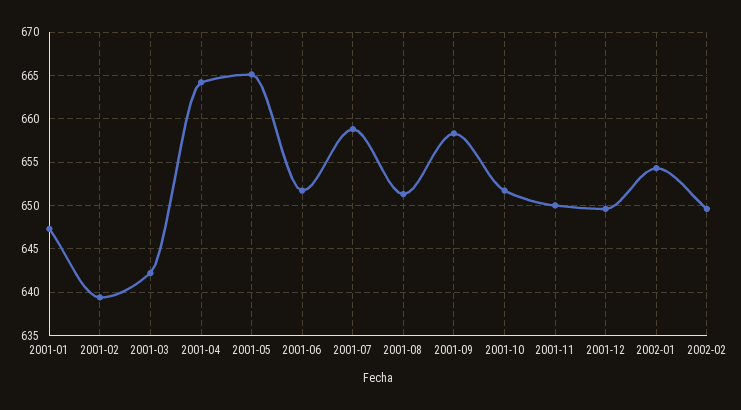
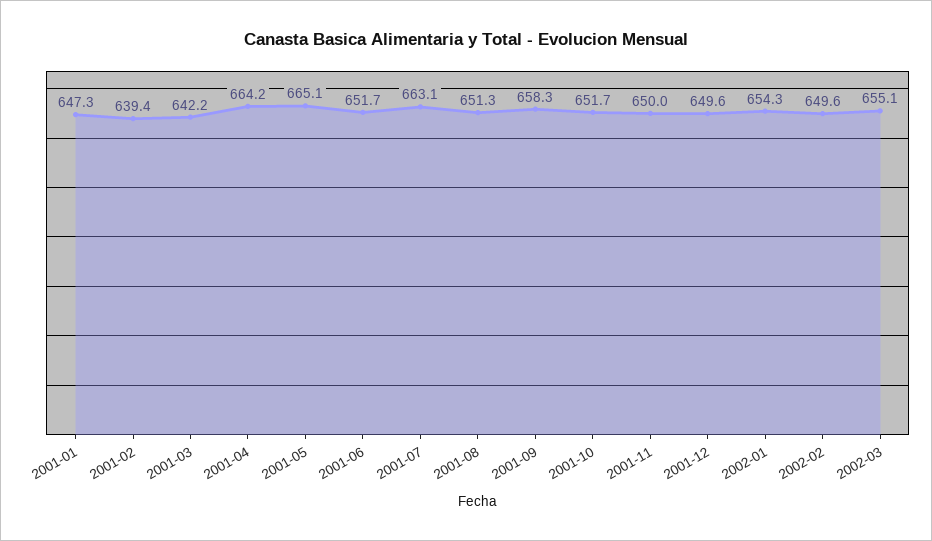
2001-07: 659 -> 663.1
2002-03: none -> 655.1

